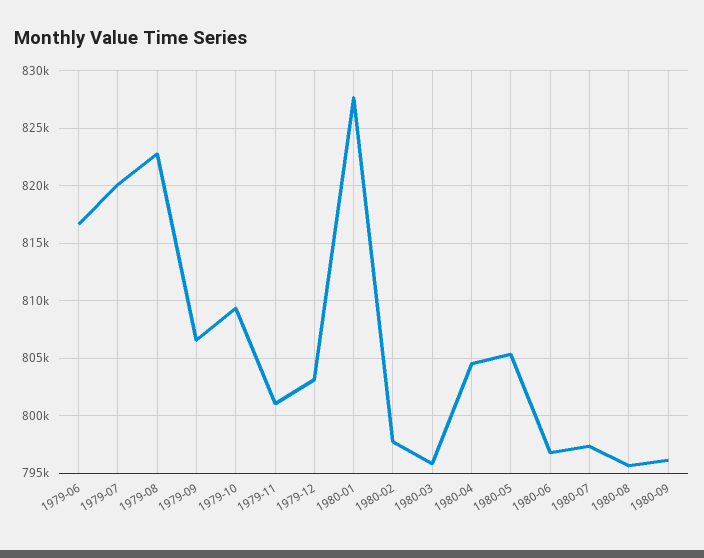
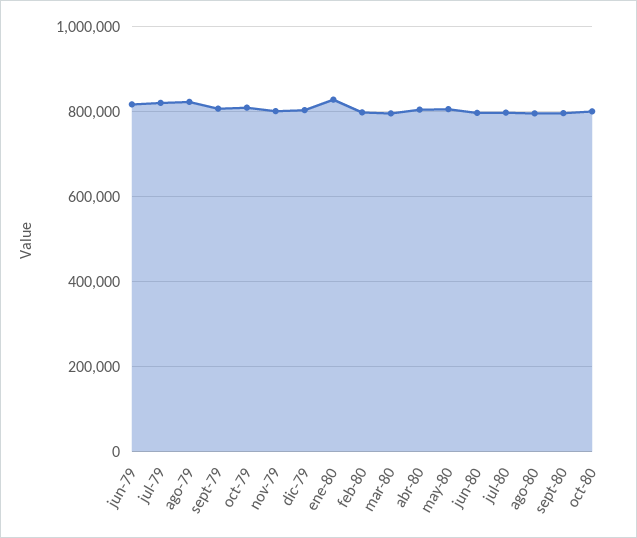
oct-80: none -> 800000

